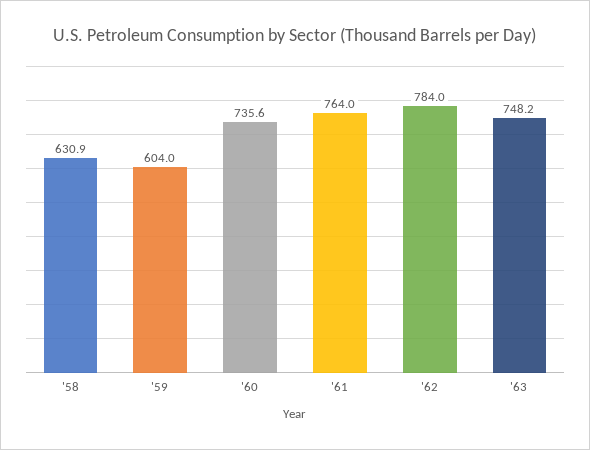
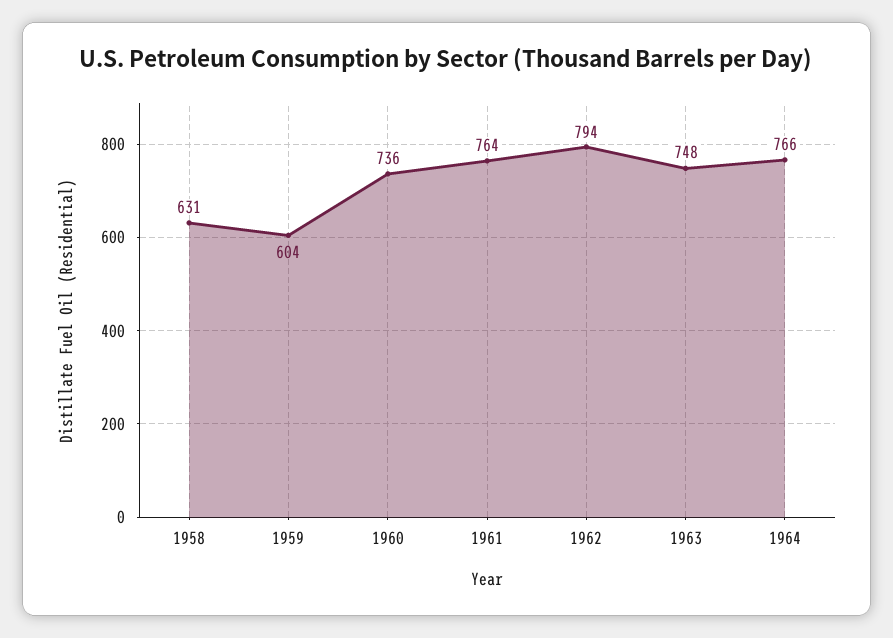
'62: 784 -> 794
1964: none -> 766

